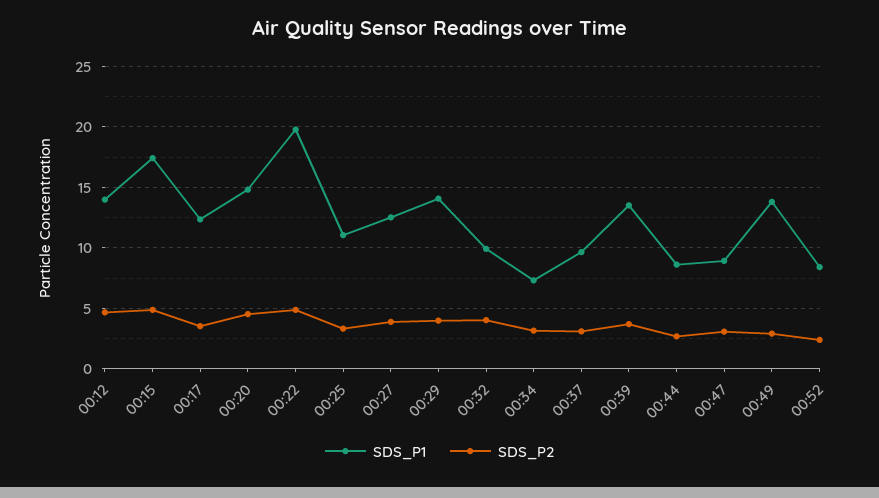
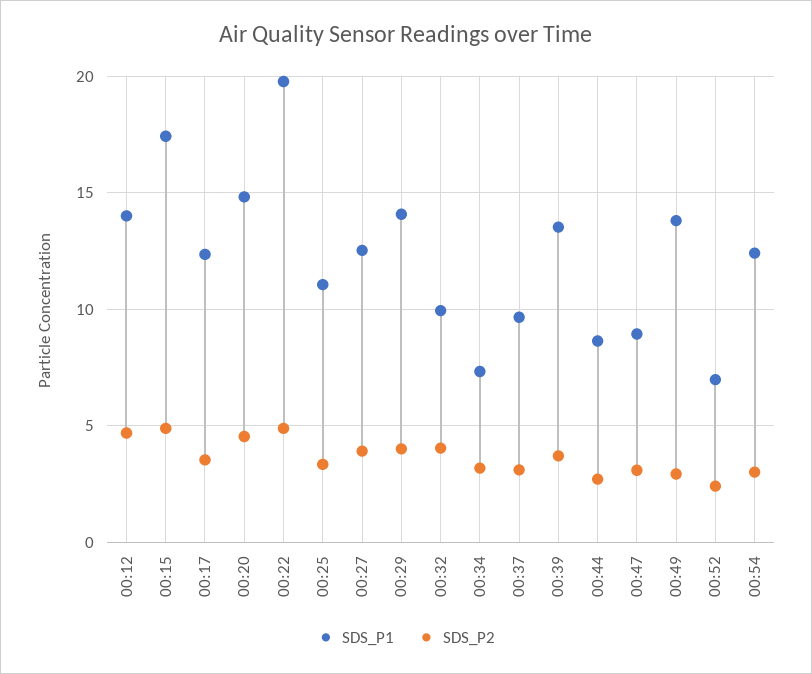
SDS_P1, 00:52: 8.5 -> 7
SDS_P1, 00:54: none -> 12.5
SDS_P2, 00:54: none -> 3

